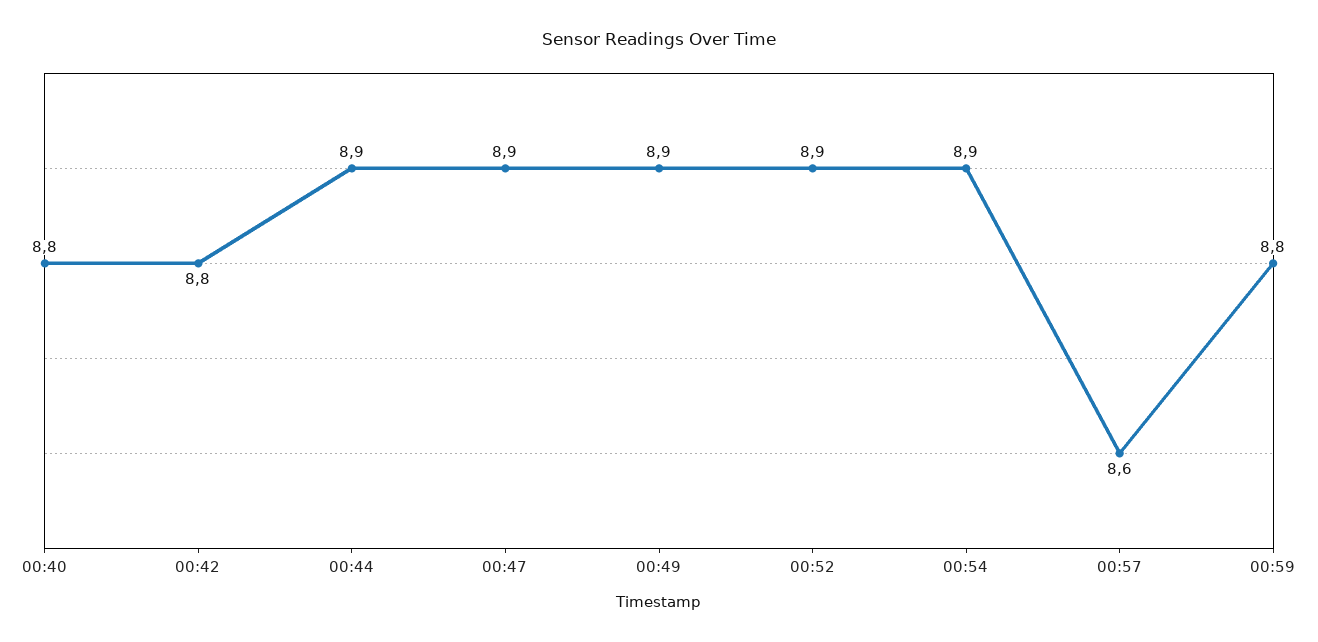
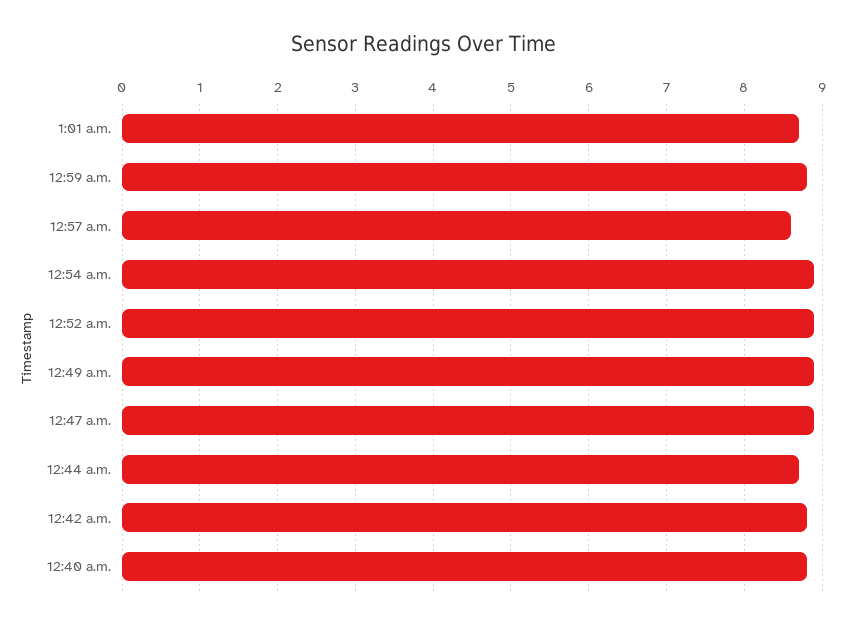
00:44: 8.9 -> 8.7
1:01 a.m.: none -> 8.7

